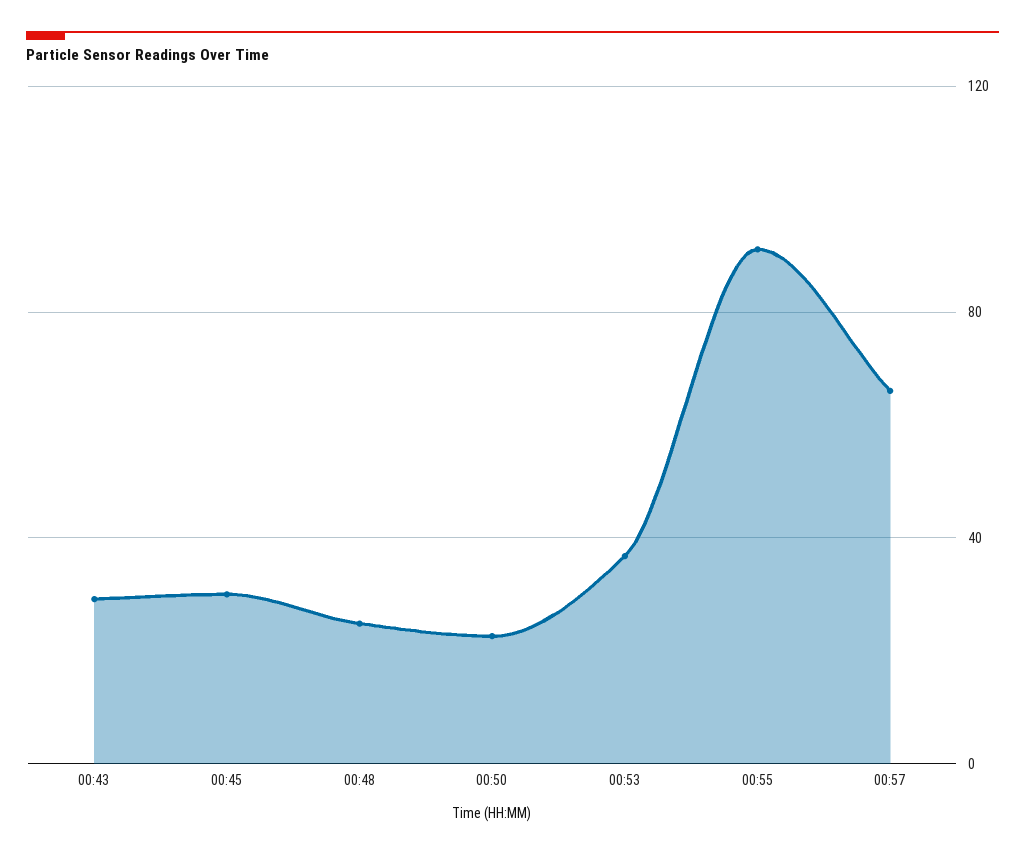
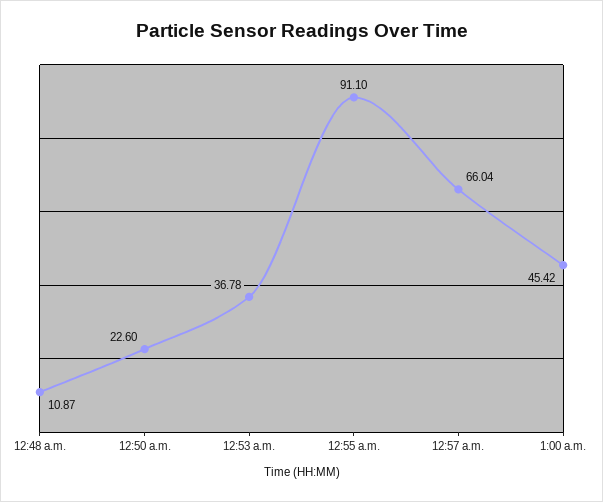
00:43: 30 -> none
00:45: 30 -> none
00:48: 25 -> 10.87
1:00 a.m.: none -> 45.42

